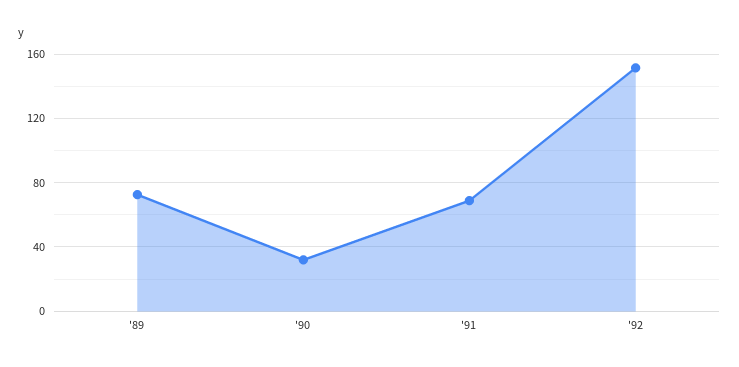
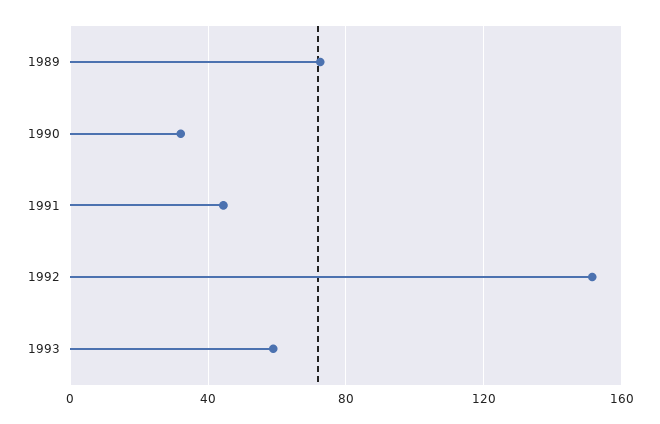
'91: 70 -> 45
1993: none -> 60

